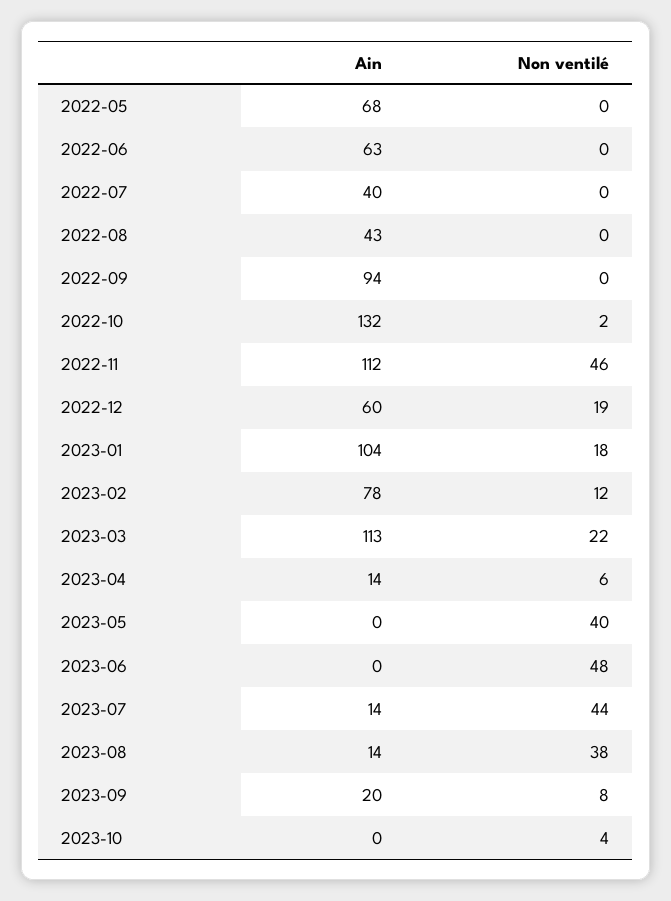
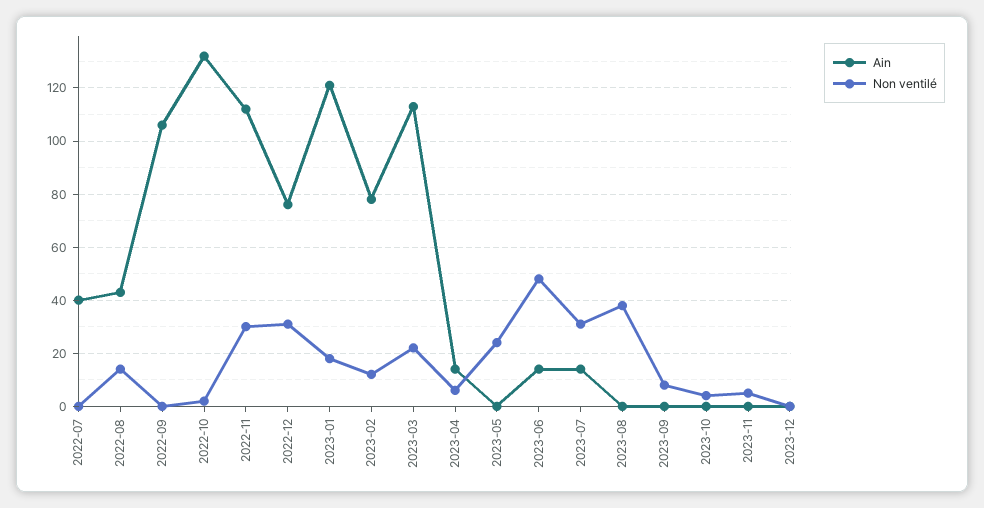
Ain, 2022-05: 68 -> none
Non ventilé, 2022-05: 0 -> none
Ain, 2022-06: 63 -> none
Non ventilé, 2022-06: 0 -> none
Non ventilé, 2022-08: 0 -> 15
Ain, 2022-09: 94 -> 105
Non ventilé, 2022-11: 46 -> 30
Ain, 2022-12: 60 -> 75
Non ventilé, 2022-12: 19 -> 30
Ain, 2023-01: 104 -> 120
Non ventilé, 2023-05: 40 -> 25
Ain, 2023-06: 0 -> 15
Non ventilé, 2023-07: 44 -> 30
Ain, 2023-08: 14 -> 0
Ain, 2023-09: 20 -> 0
Ain, 2023-11: none -> 0
Non ventilé, 2023-11: none -> 5
Ain, 2023-12: none -> 0
Non ventilé, 2023-12: none -> 0

